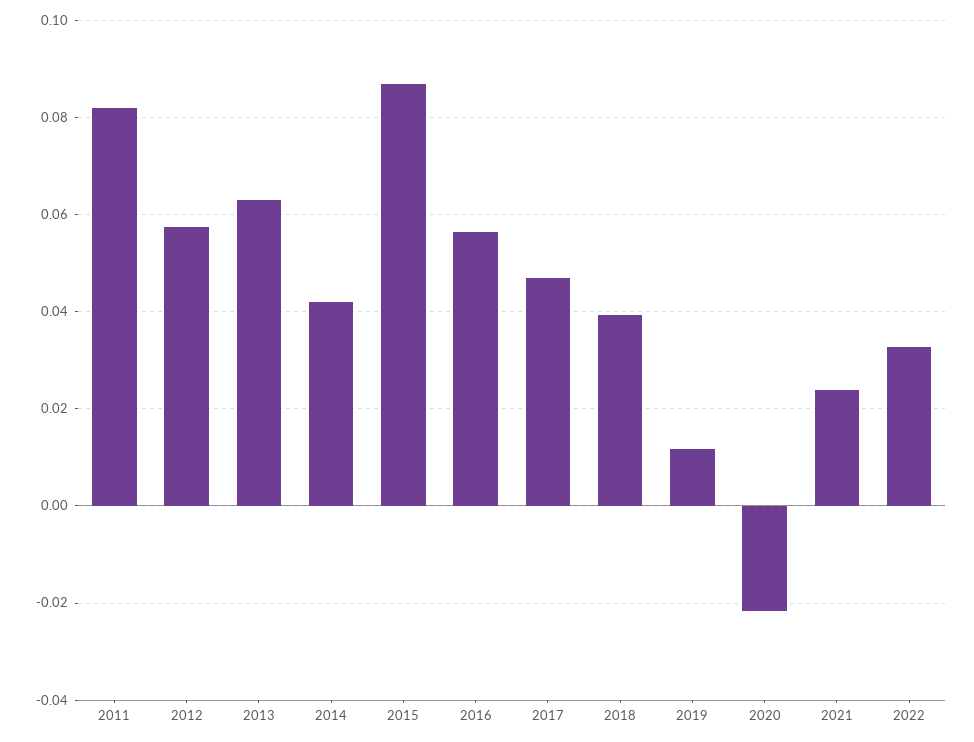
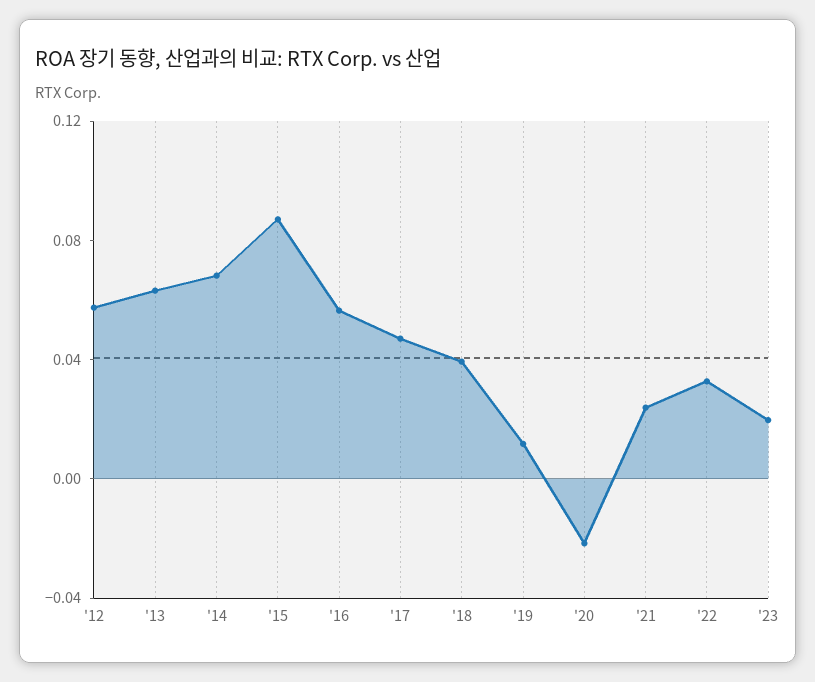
2011: 0.082 -> none
2014: 0.042 -> 0.07
'23: none -> 0.02

